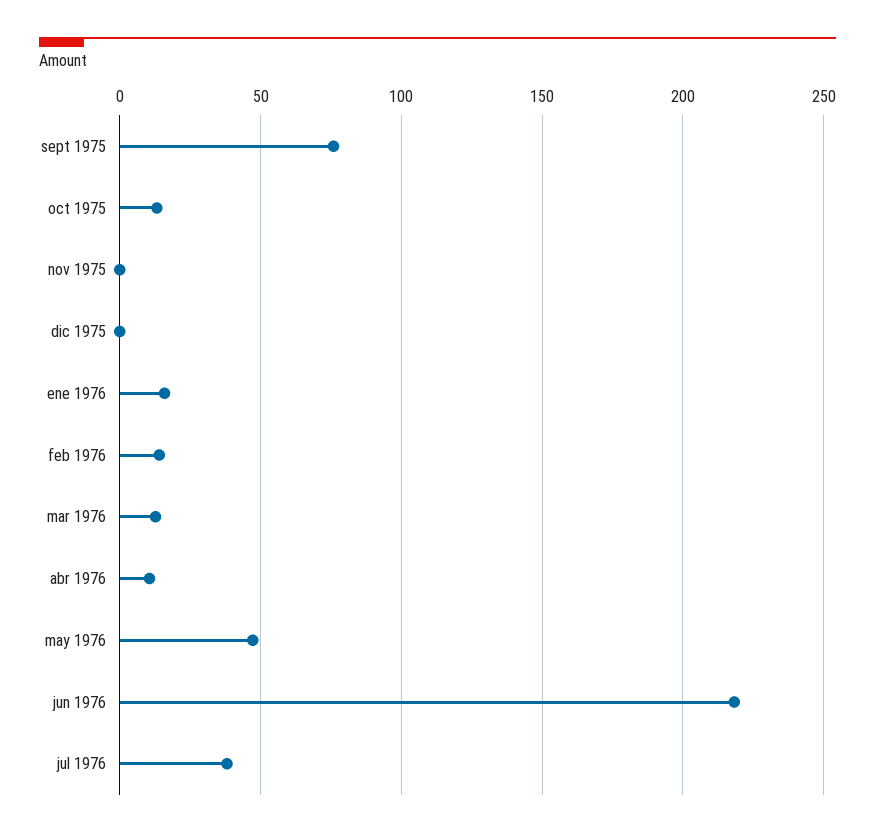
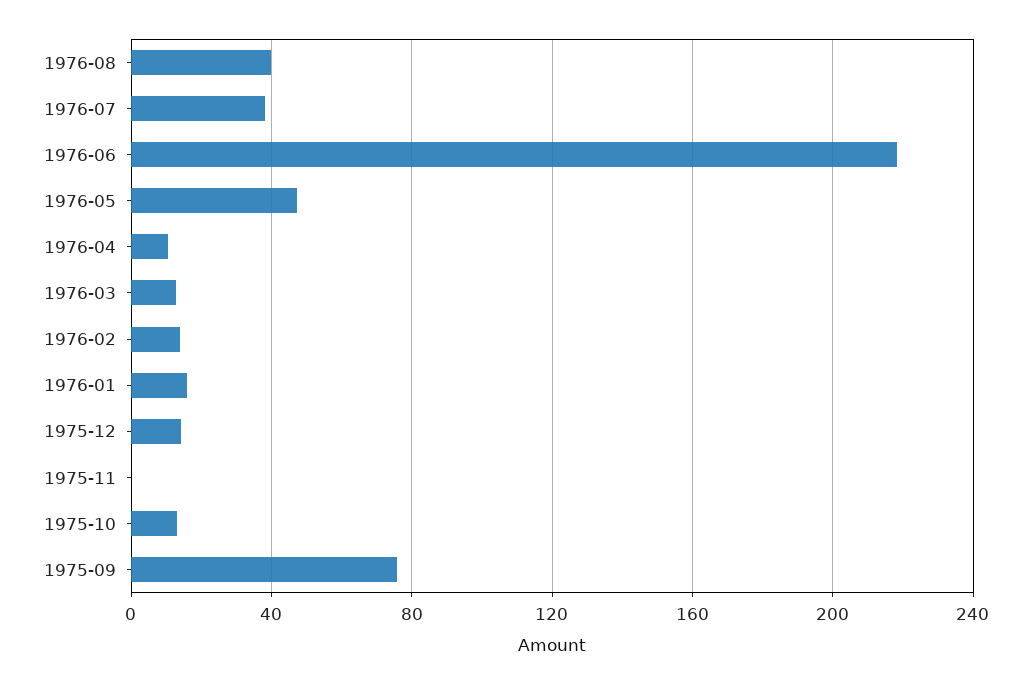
dic 1975: 0 -> 15
1976-08: none -> 40

